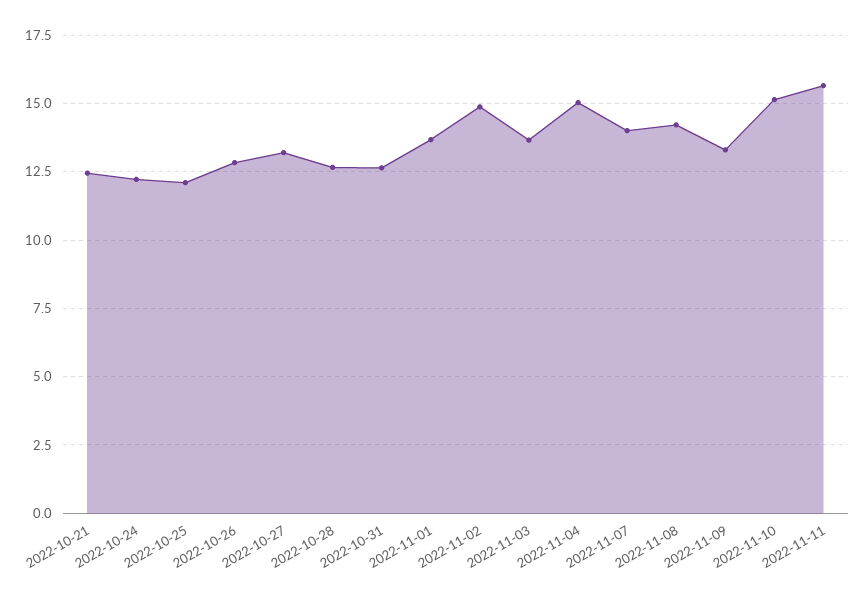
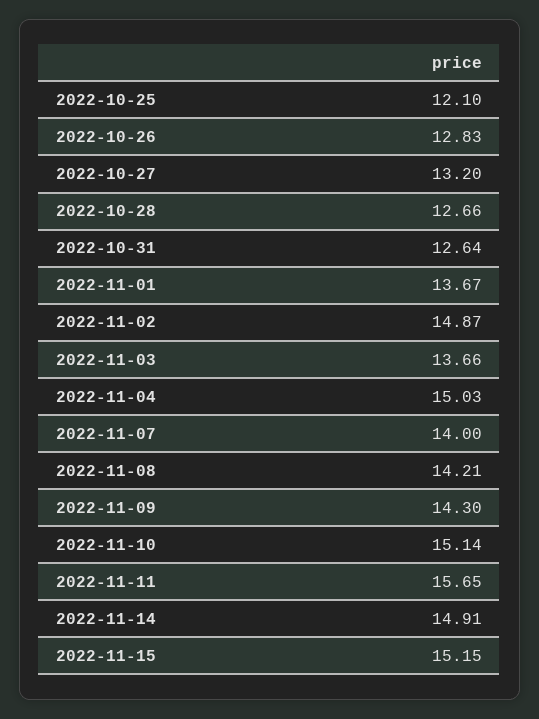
2022-10-21: 12.5 -> none
2022-10-24: 12.25 -> none
2022-11-09: 13.25 -> 14.3
2022-11-14: none -> 14.91
2022-11-15: none -> 15.15

